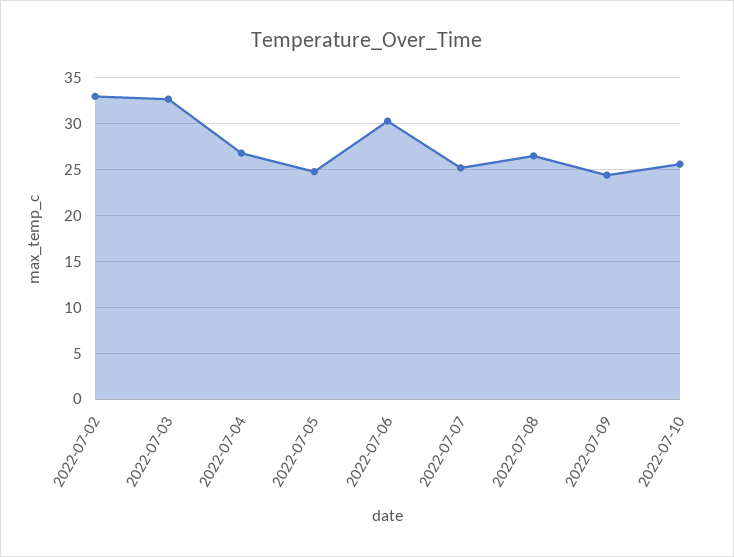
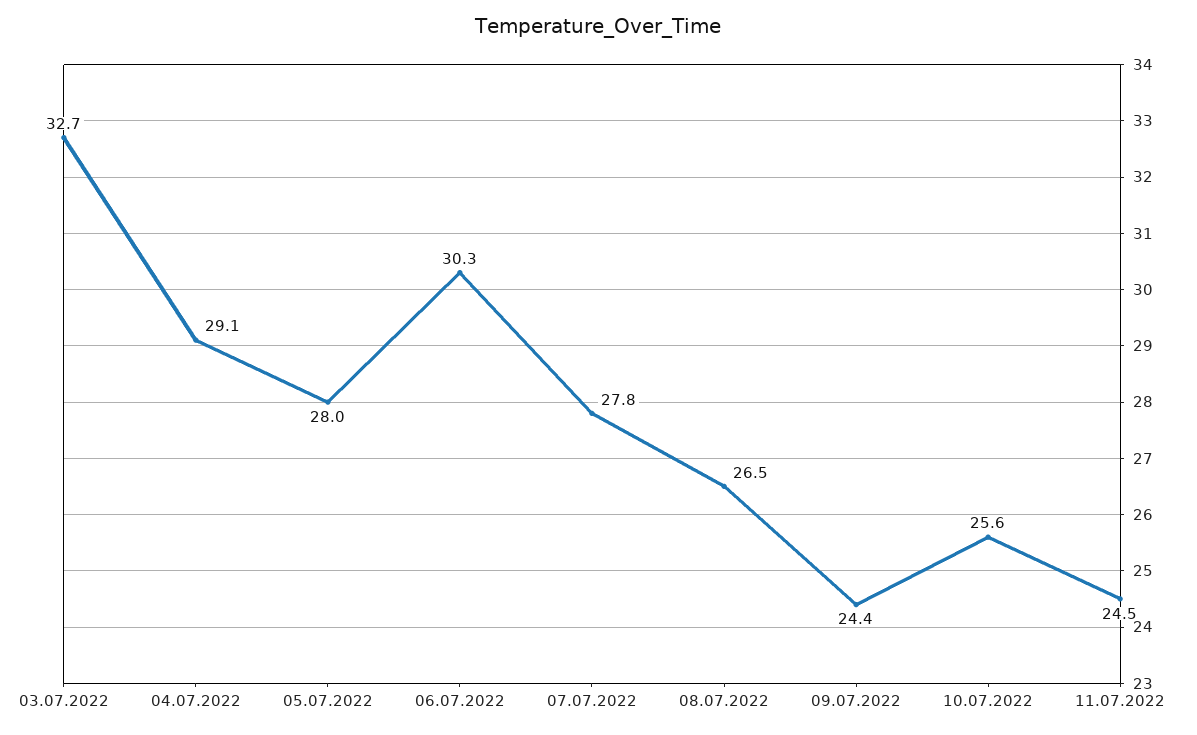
2022-07-02: 33 -> none
2022-07-04: 27 -> 29.1
2022-07-05: 25 -> 28
2022-07-07: 25 -> 27.8
11.07.2022: none -> 24.5

